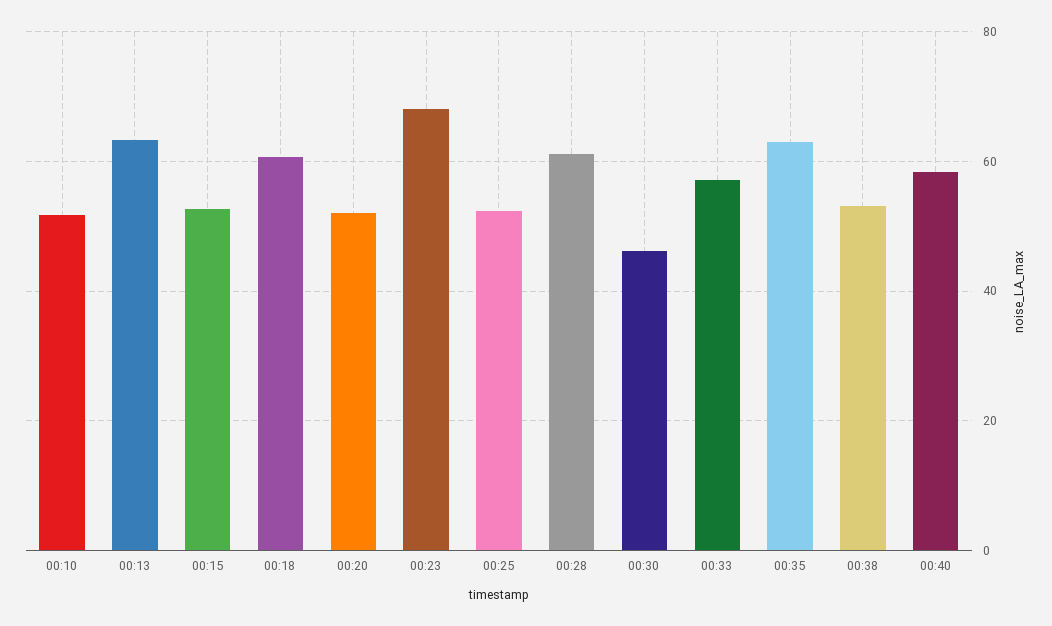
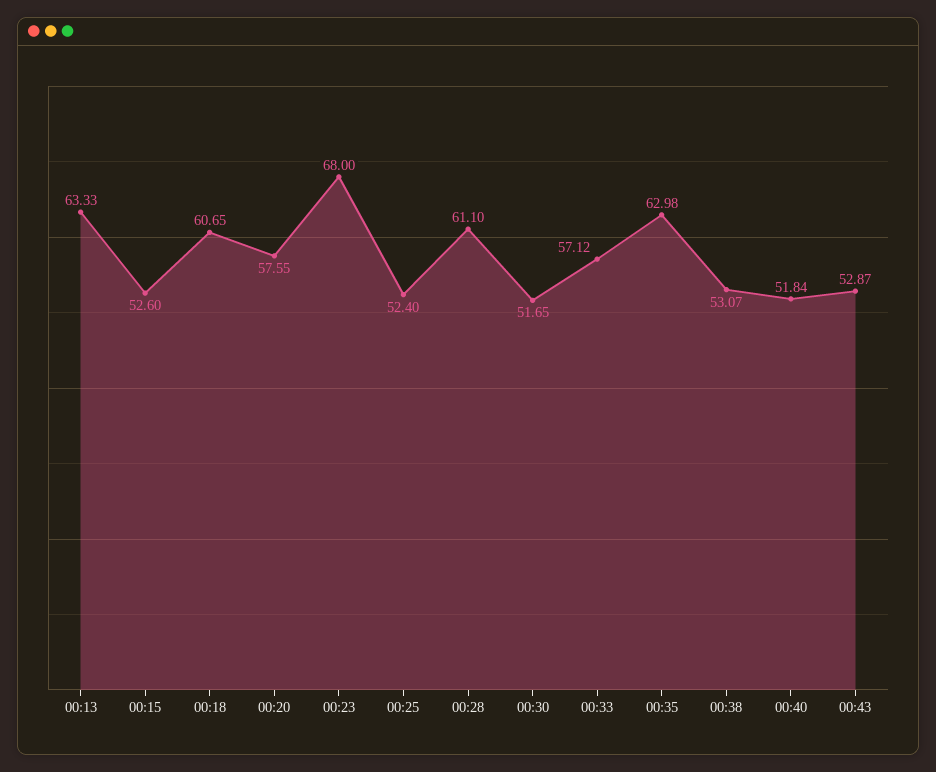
00:10: 52 -> none
00:20: 52 -> 57.55
00:30: 46 -> 51.65
00:40: 58 -> 51.84
00:43: none -> 52.87

